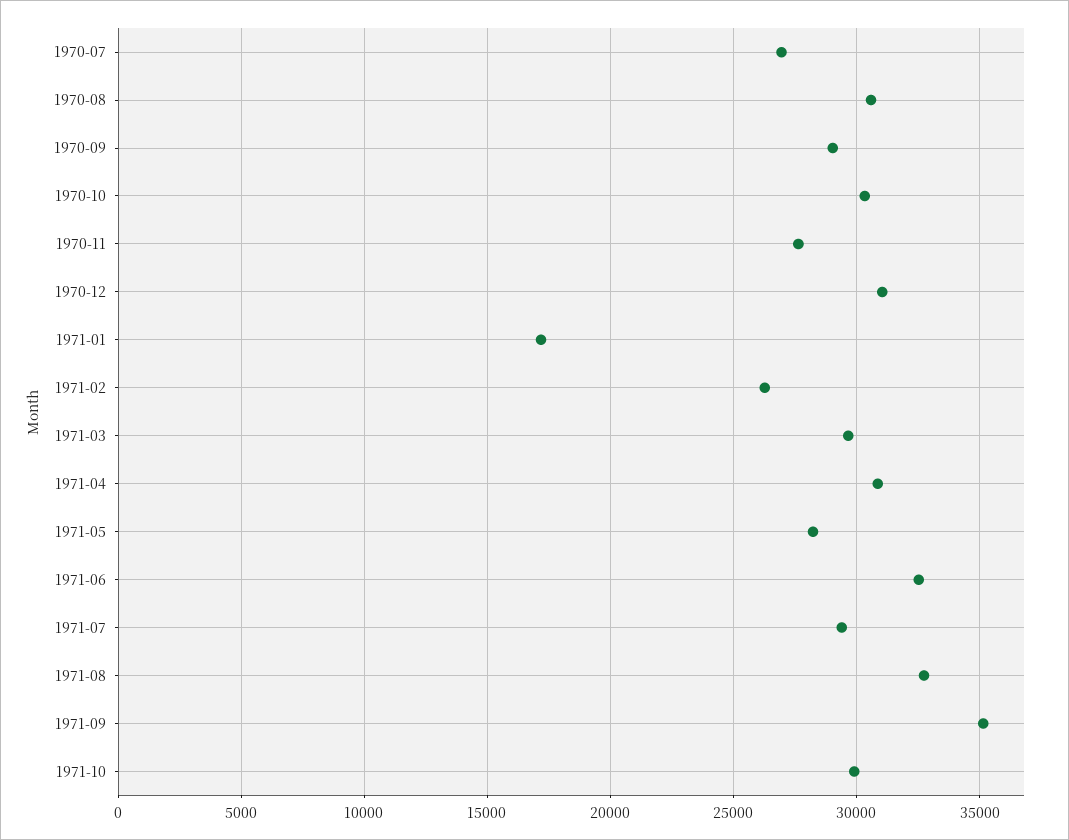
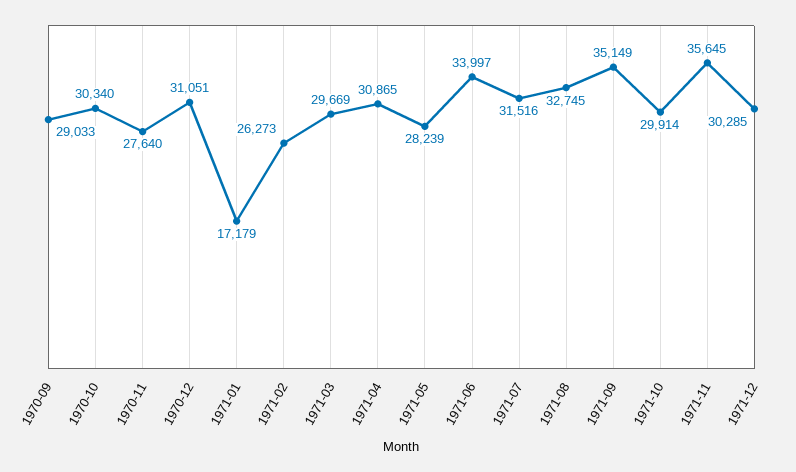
1970-07: 27000 -> none
1970-08: 30500 -> none
1971-06: 32500 -> 33997
1971-07: 29500 -> 31516
1971-11: none -> 35645
1971-12: none -> 30285

